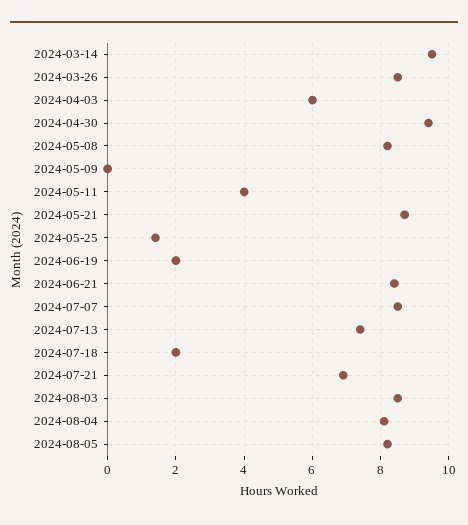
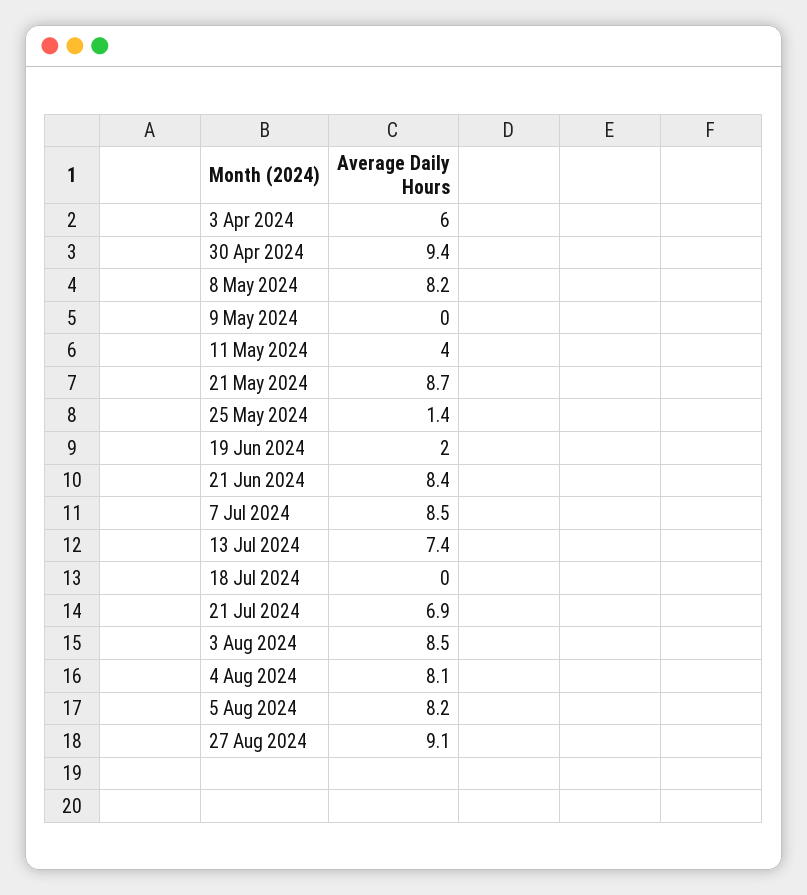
2024-03-14: 9.5 -> none
2024-03-26: 8.5 -> none
2024-07-18: 2 -> 0
27 Aug 2024: none -> 9.1

